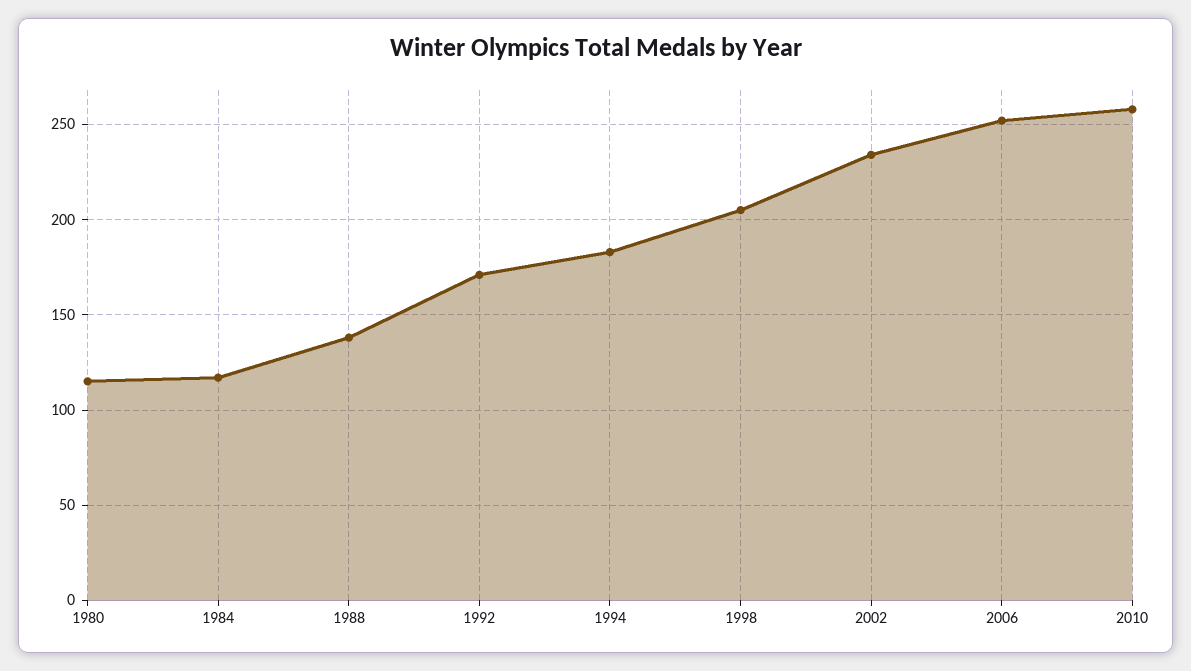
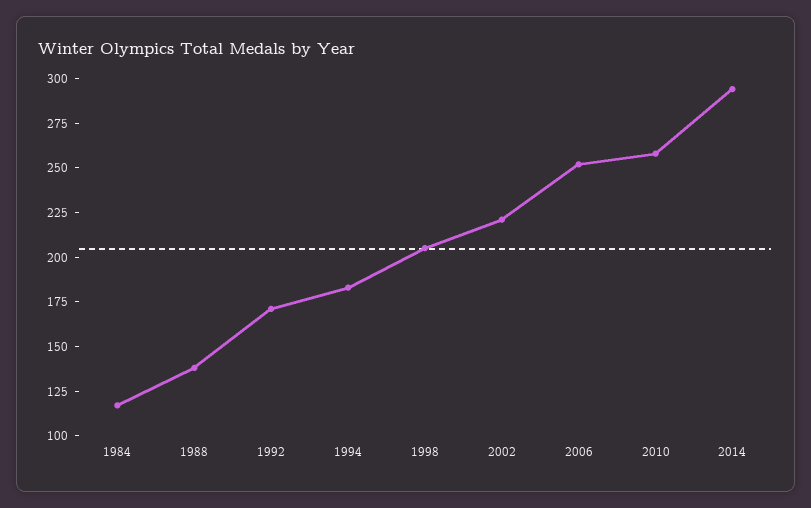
1980: 115 -> none
2002: 235 -> 220
2014: none -> 295

